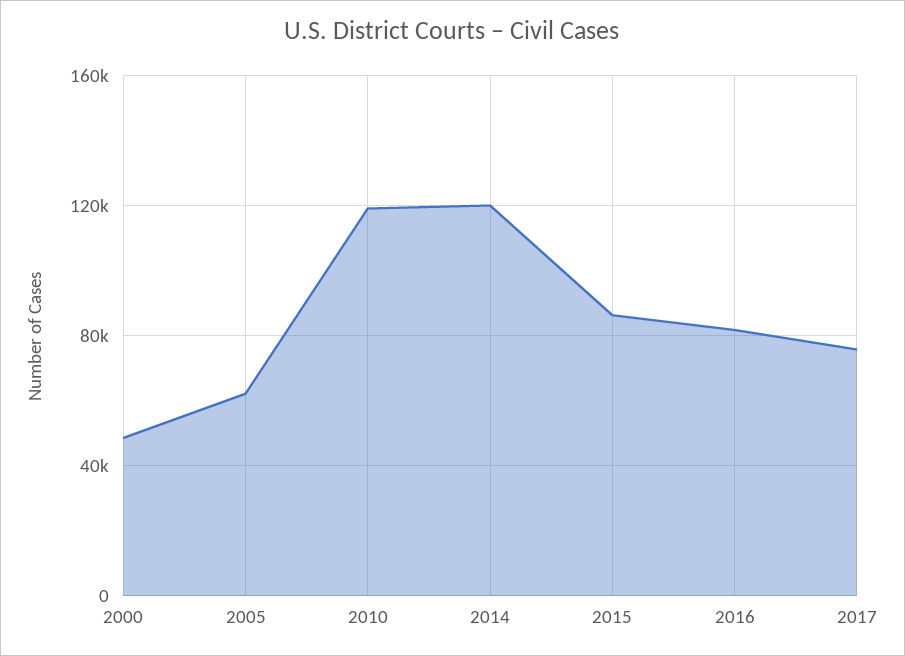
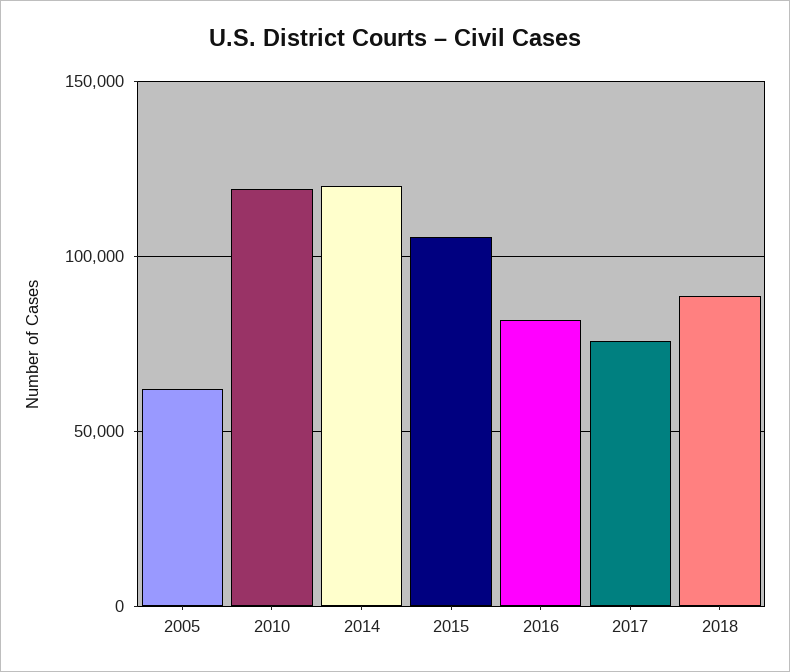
2000: 50000 -> none
2015: 85000 -> 105000
2018: none -> 90000

